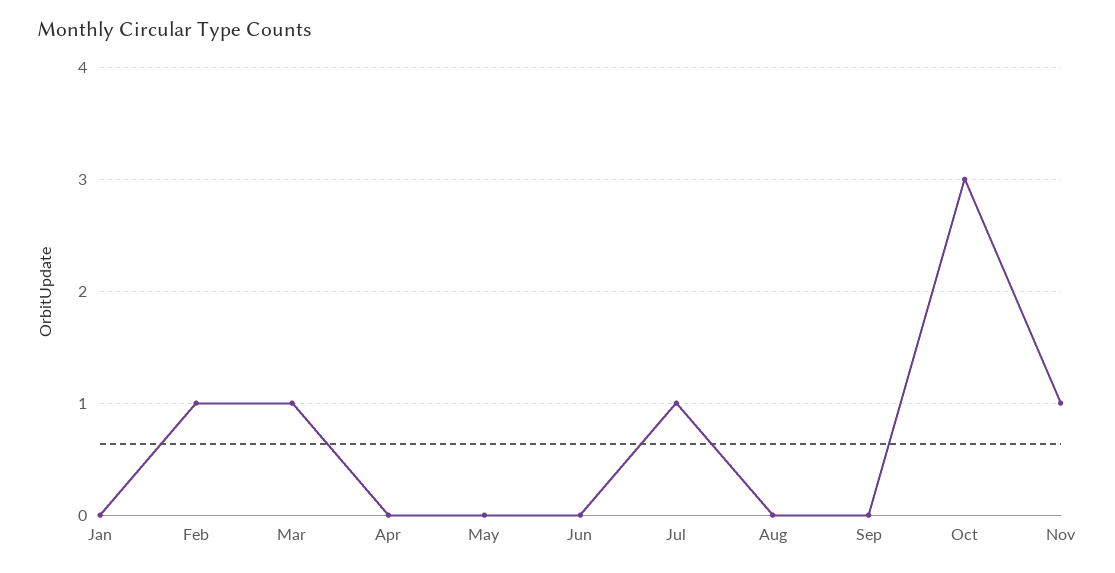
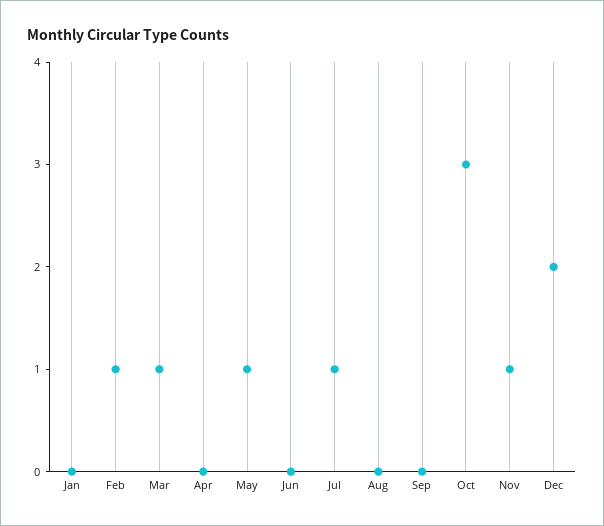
May: 0 -> 1
Dec: none -> 2

